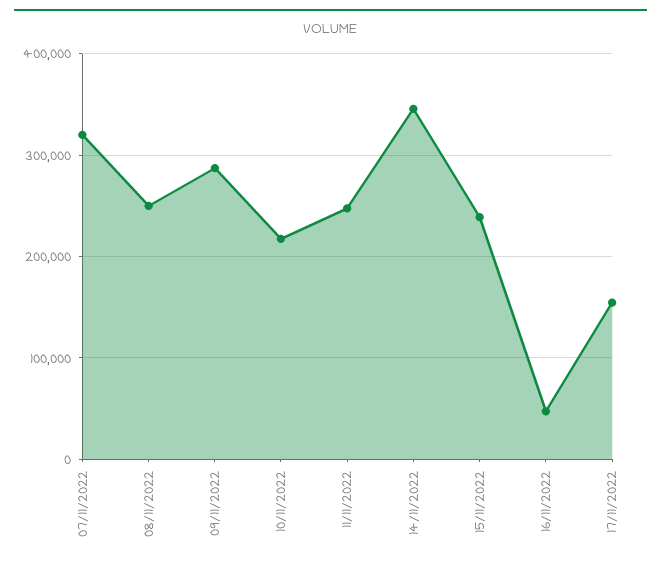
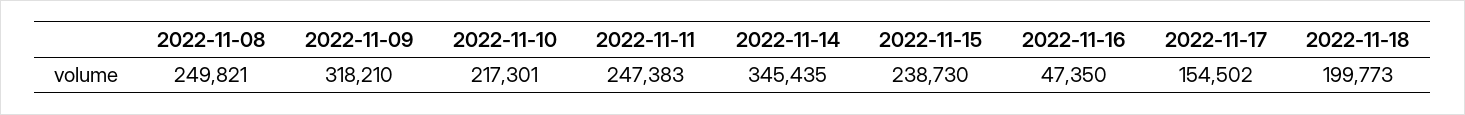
07/11/2022: 320000 -> none
09/11/2022: 290000 -> 318210
2022-11-18: none -> 199773

